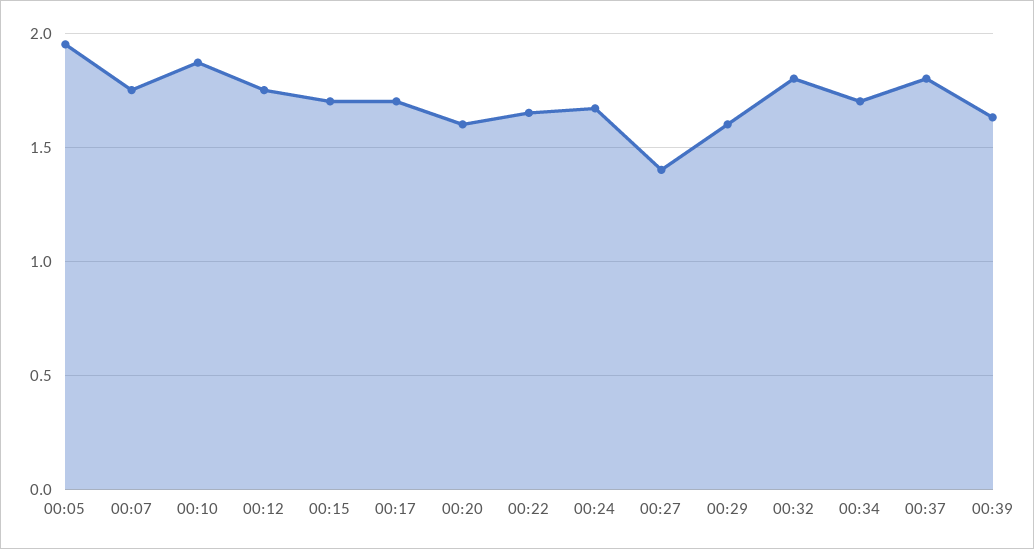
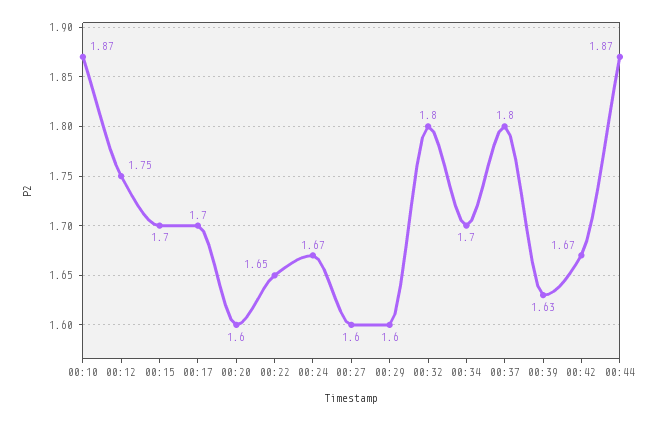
00:05: 1.95 -> none
00:07: 1.75 -> none
00:27: 1.4 -> 1.6
00:42: none -> 1.67
00:44: none -> 1.87

